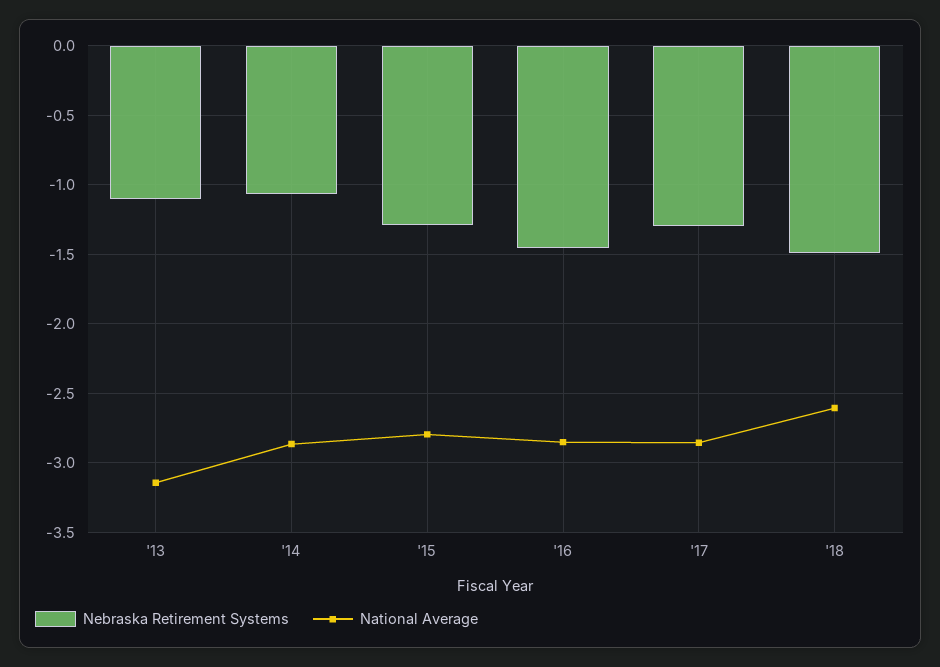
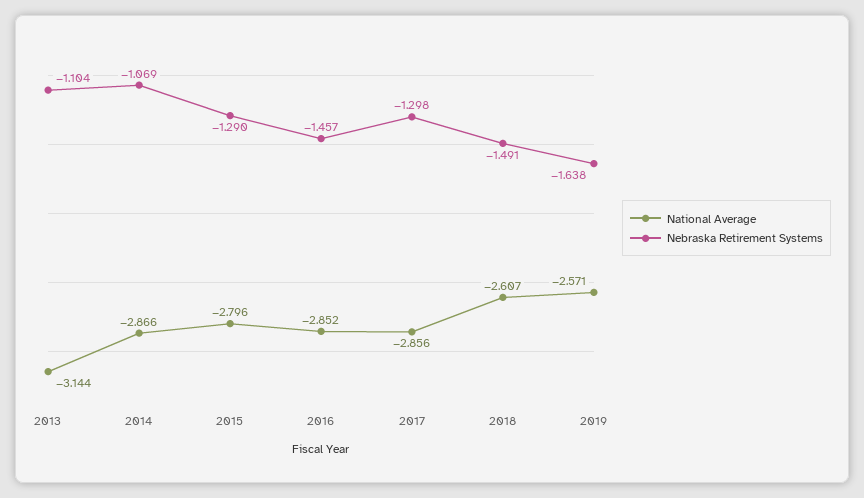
National Average, 2019: none -> -2.571
Nebraska Retirement Systems, 2019: none -> -1.638

